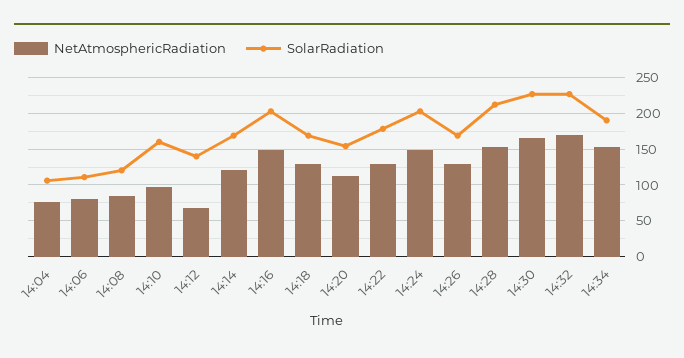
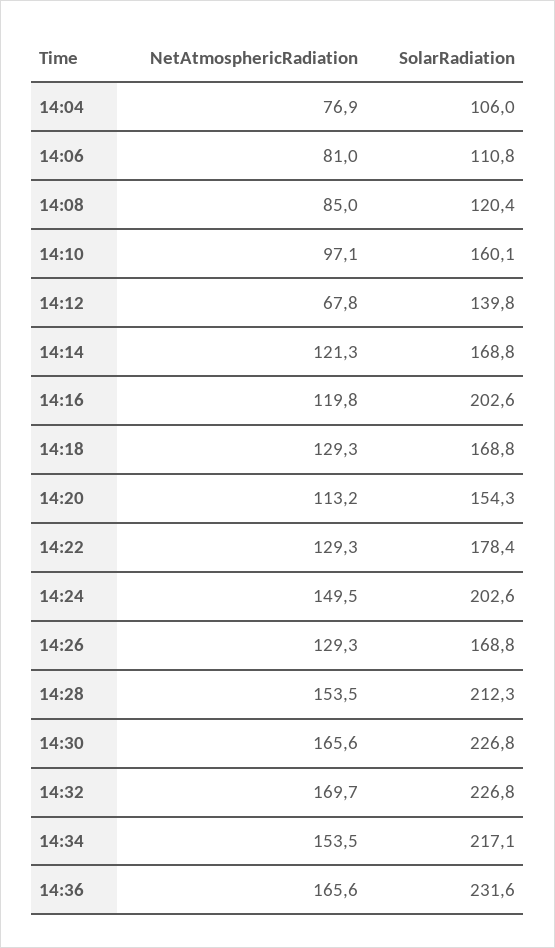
NetAtmosphericRadiation, 14:16: 150 -> 119.8
SolarRadiation, 14:34: 190 -> 217.1
NetAtmosphericRadiation, 14:36: none -> 165.6
SolarRadiation, 14:36: none -> 231.6

